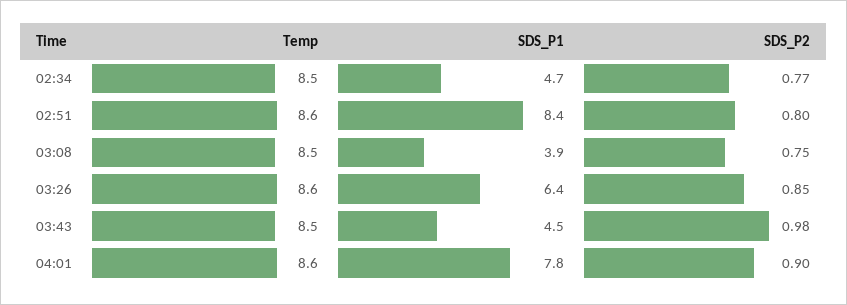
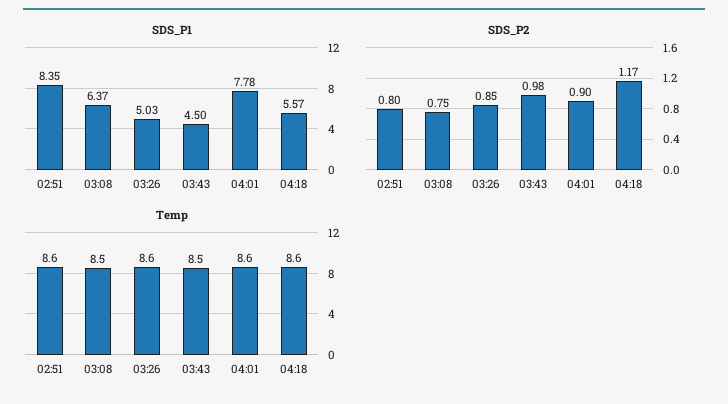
Temp, 02:34: 8.5 -> none
SDS_P1, 02:34: 4.7 -> none
SDS_P2, 02:34: 0.77 -> none
SDS_P1, 03:08: 3.9 -> 6.37
SDS_P1, 03:26: 6.4 -> 5.03
SDS_P1, 04:18: none -> 5.57
SDS_P2, 04:18: none -> 1.17
Temp, 04:18: none -> 8.6

